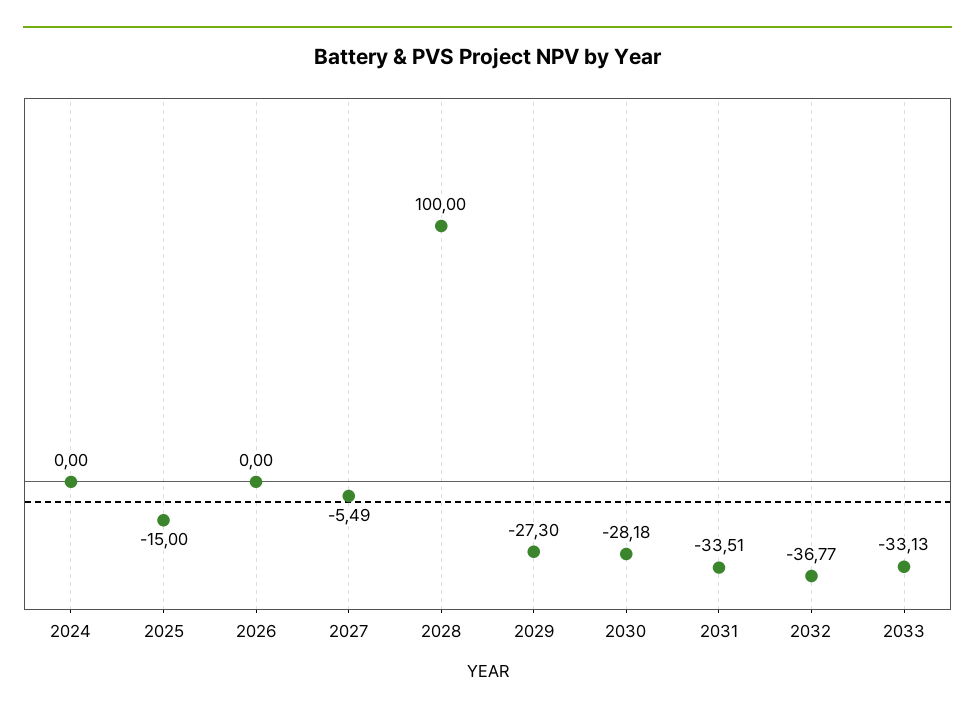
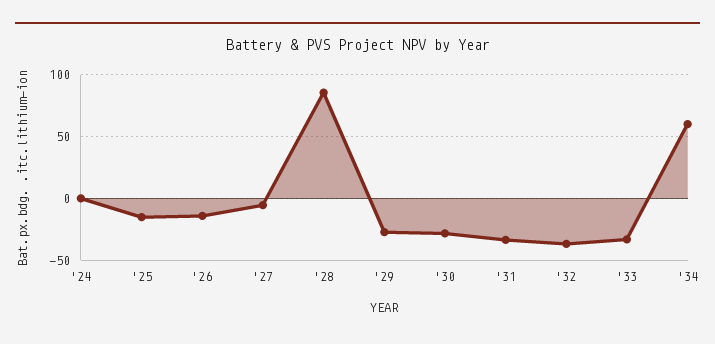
2026: 0 -> -15
2028: 100 -> 85
'34: none -> 60

